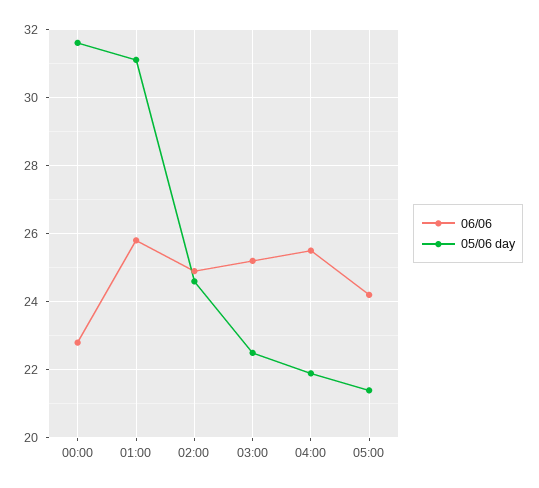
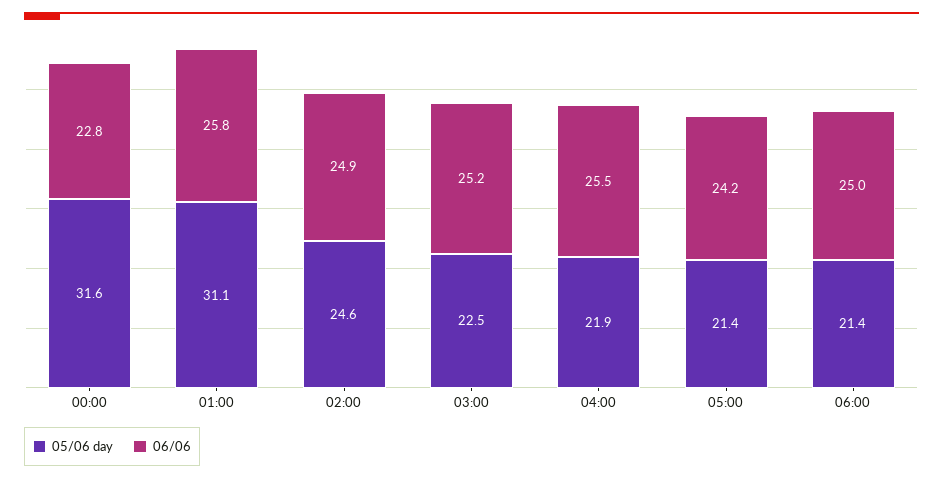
05/06 day, 06:00: none -> 21.4
06/06, 06:00: none -> 25

